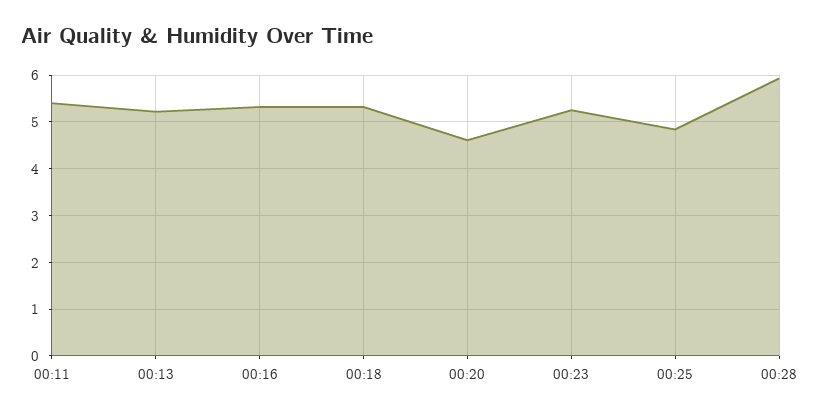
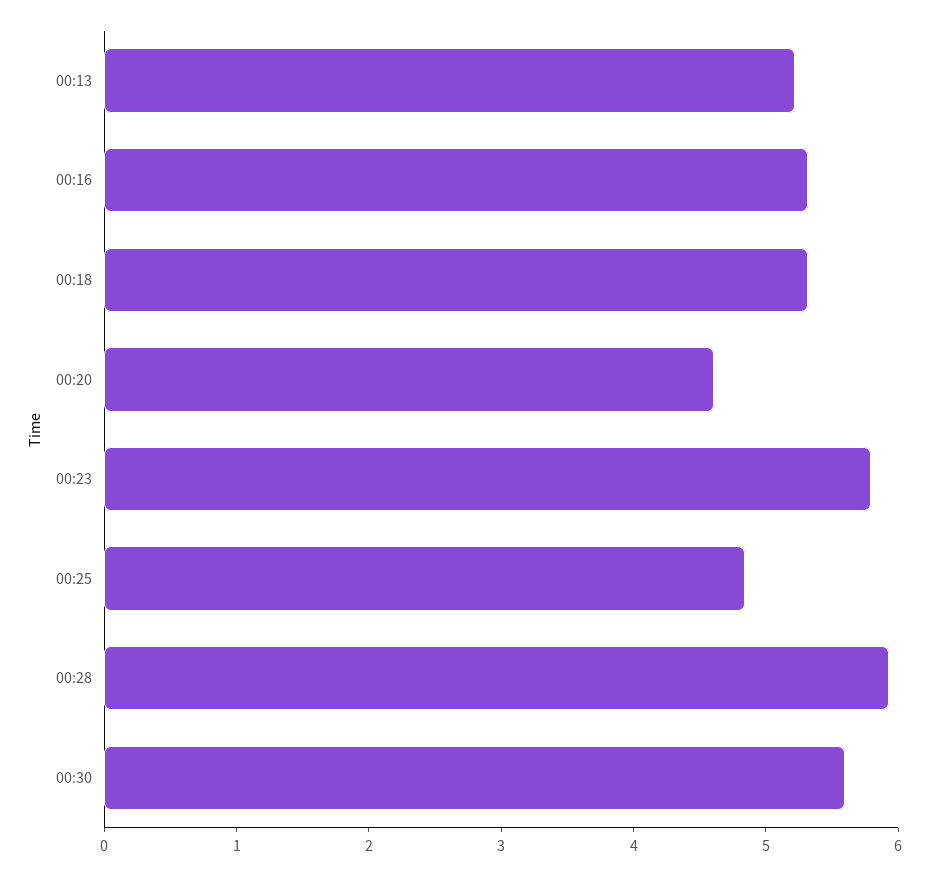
00:11: 5.4 -> none
00:23: 5.2 -> 5.8
00:30: none -> 5.6

